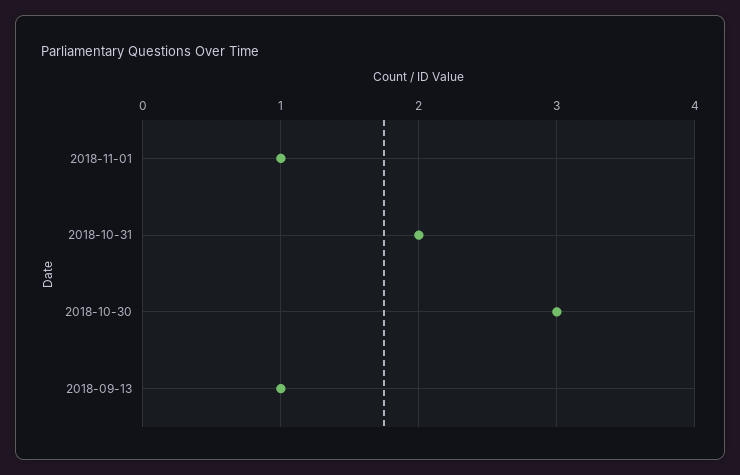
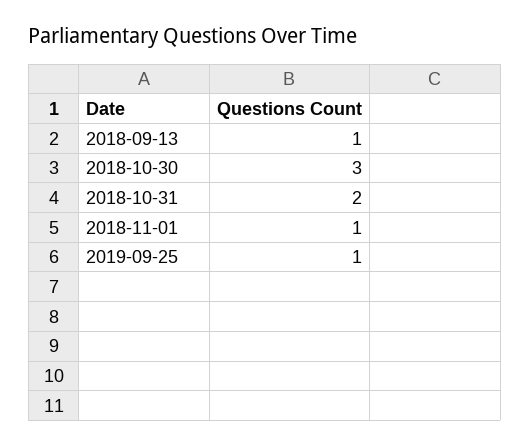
2019-09-25: none -> 1

